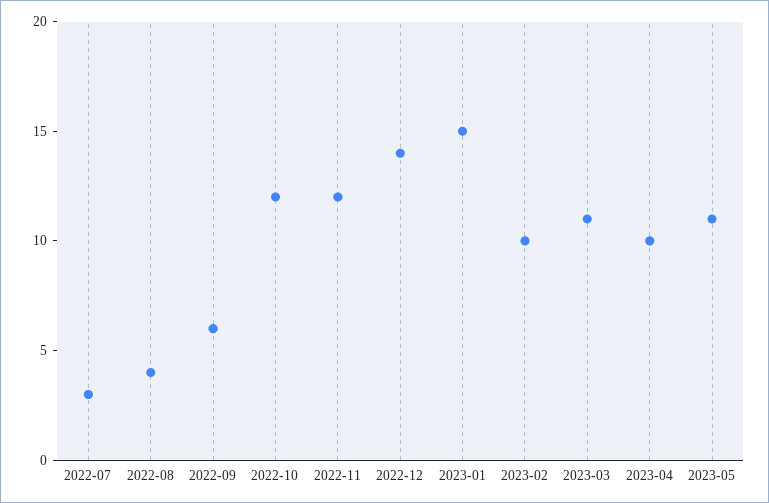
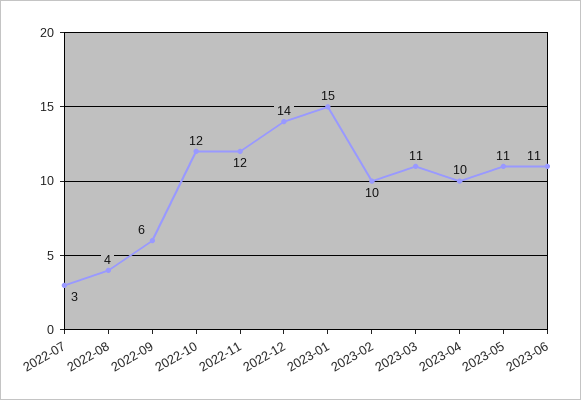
2023-06: none -> 11

